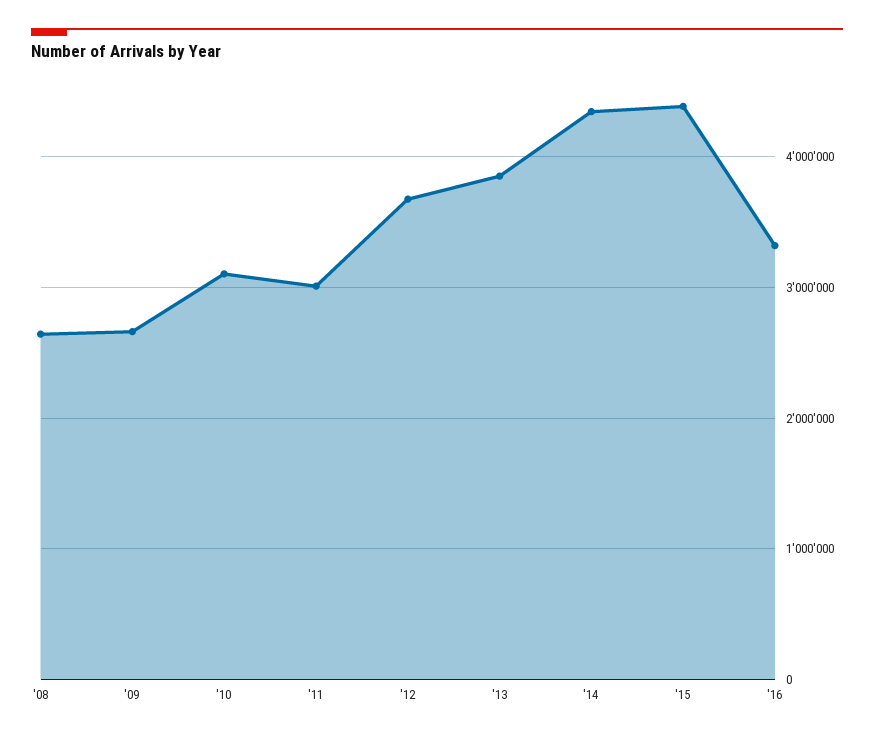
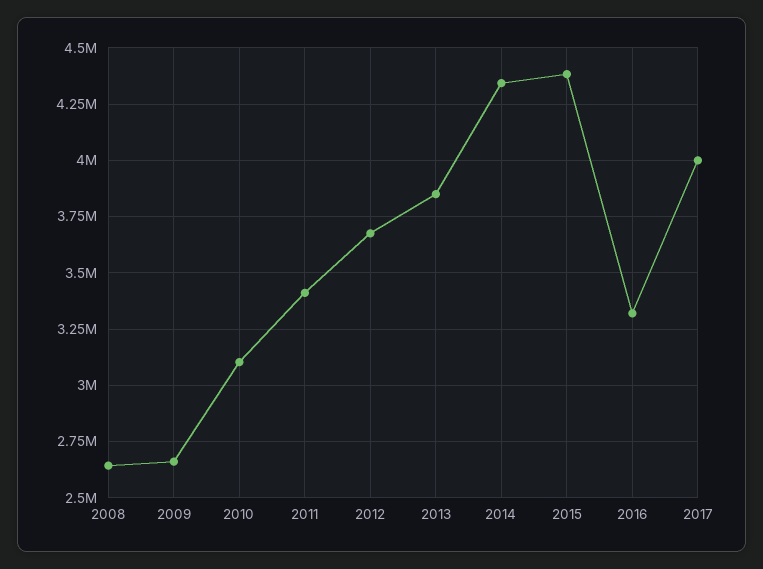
'11: 3000000 -> 3400000
2017: none -> 4000000

